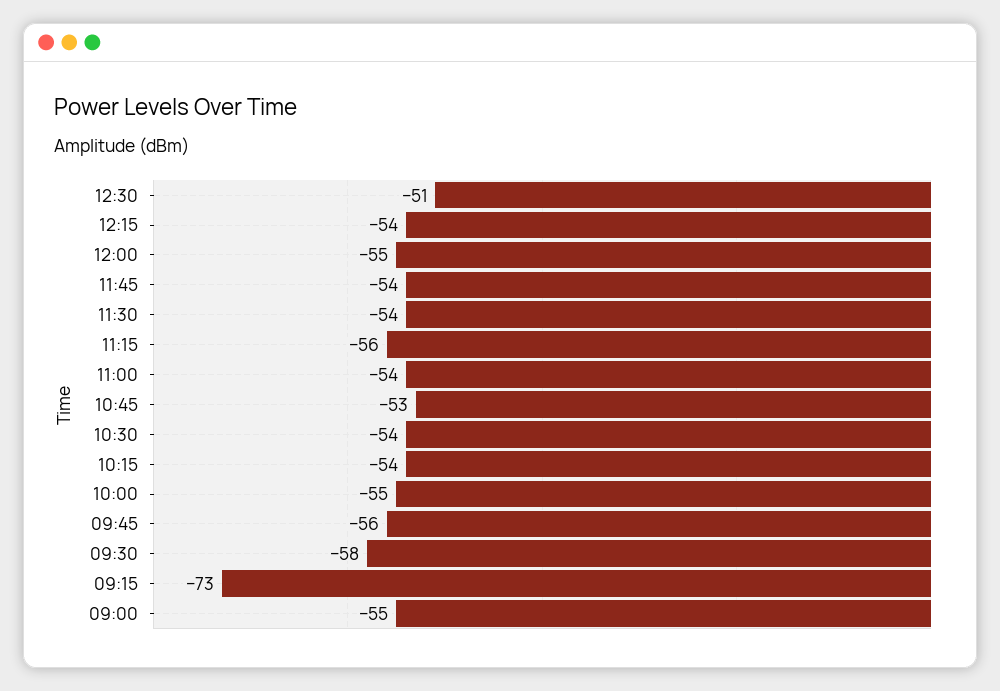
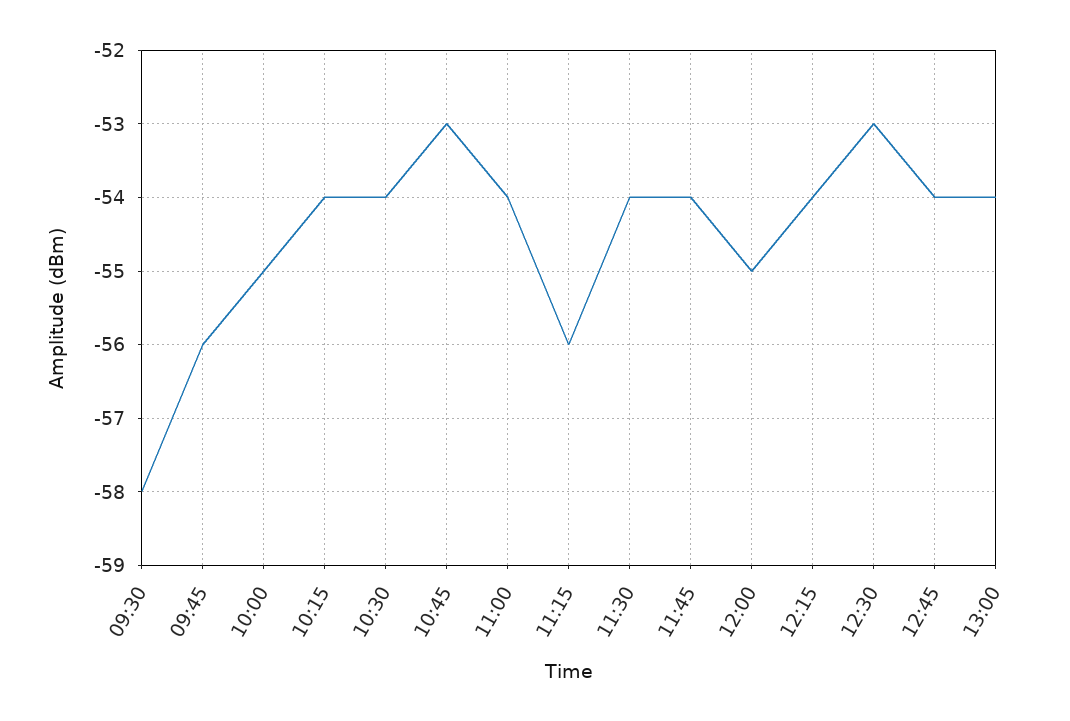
12:30: -51 -> -53
09:15: -73 -> none
09:00: -55 -> none
12:45: none -> -54
13:00: none -> -54

